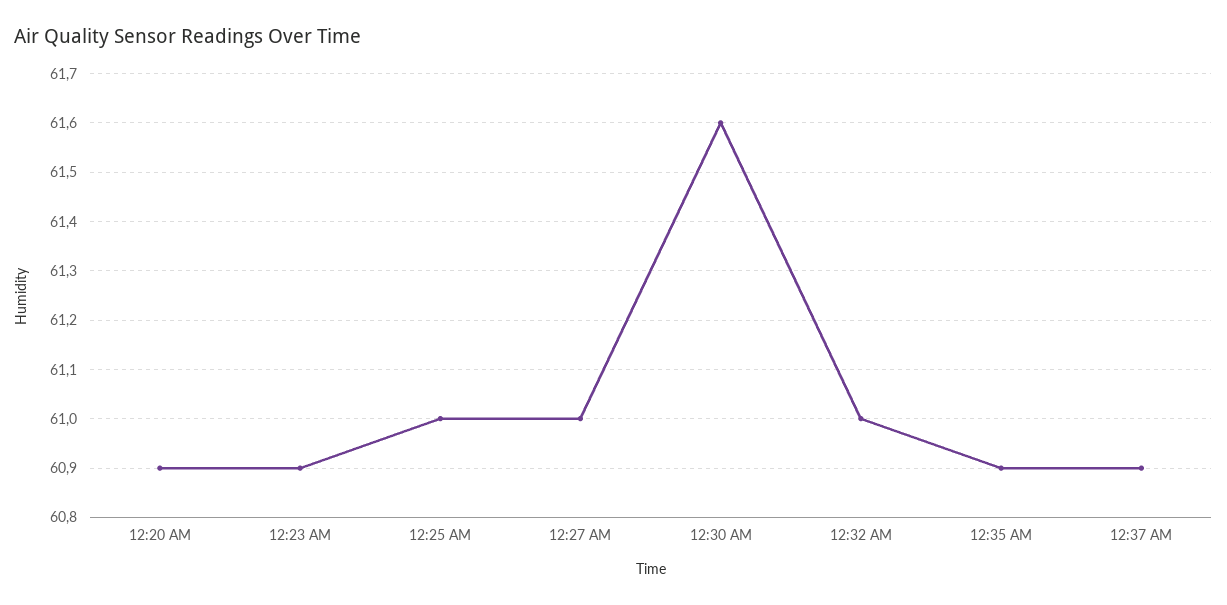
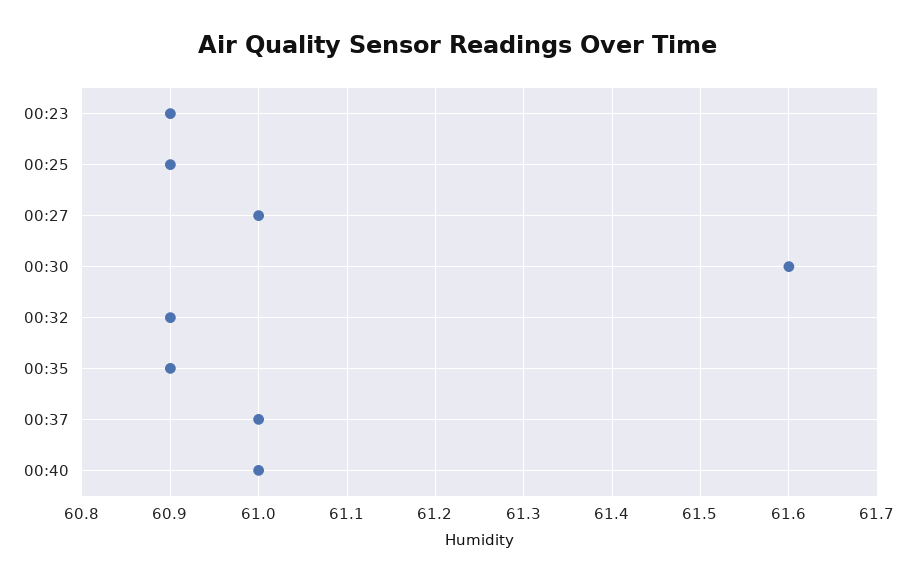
12:20 AM: 60.9 -> none
12:25 AM: 61 -> 60.9
12:32 AM: 61 -> 60.9
12:37 AM: 60.9 -> 61
00:40: none -> 61

